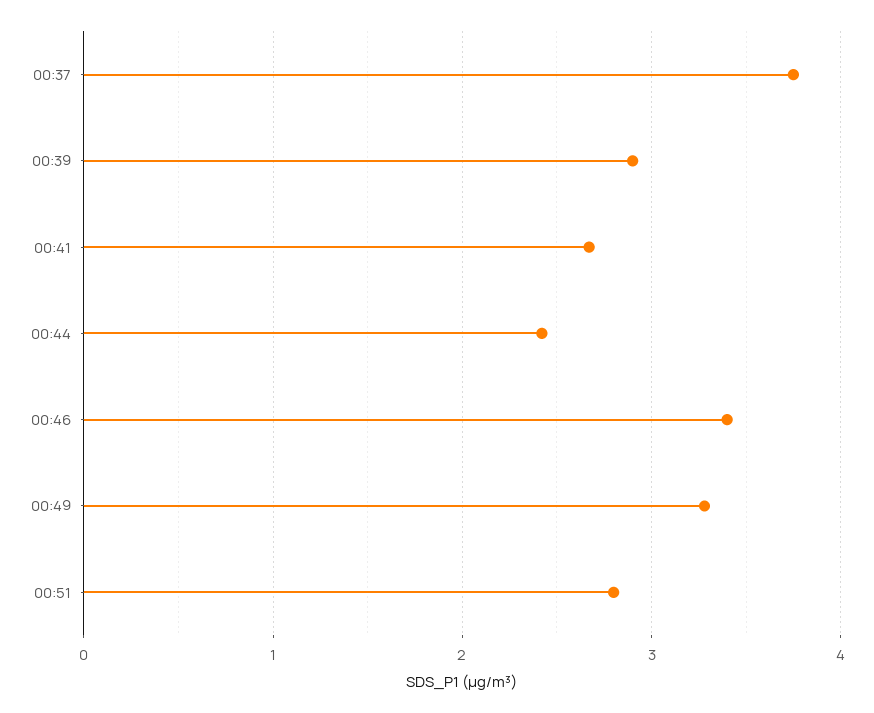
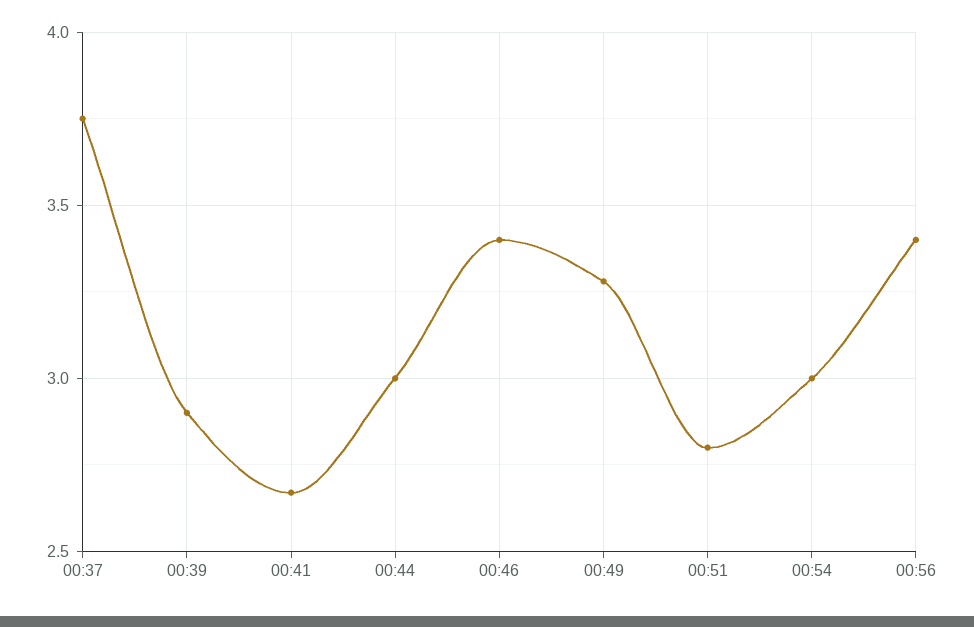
00:44: 2.4 -> 3
00:54: none -> 3
00:56: none -> 3.4

